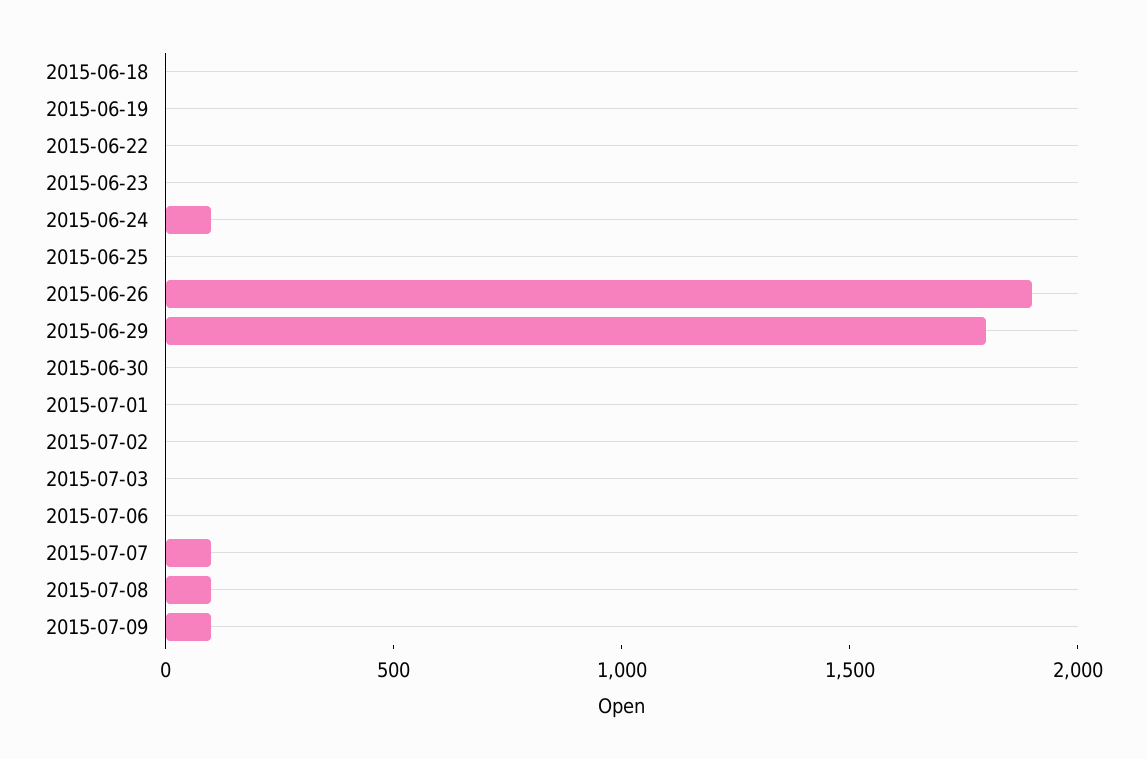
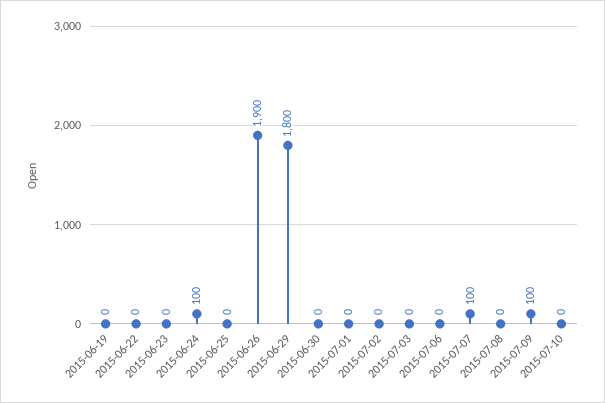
2015-06-18: 0 -> none
2015-07-08: 100 -> 0
2015-07-10: none -> 0

